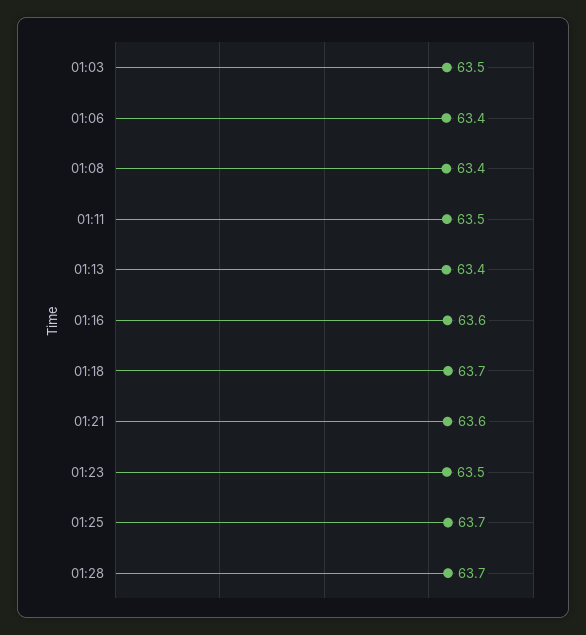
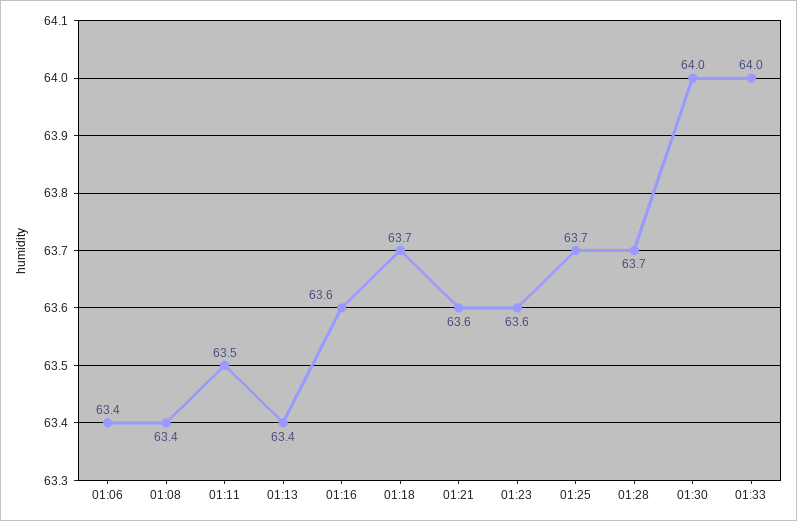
01:03: 63.5 -> none
01:23: 63.5 -> 63.6
01:30: none -> 64
01:33: none -> 64

